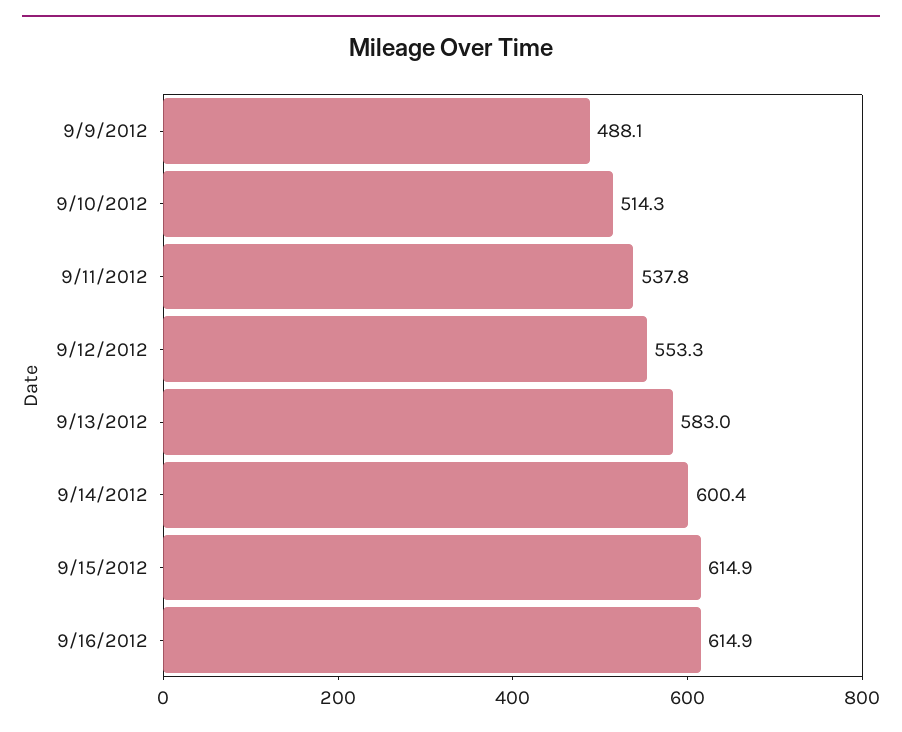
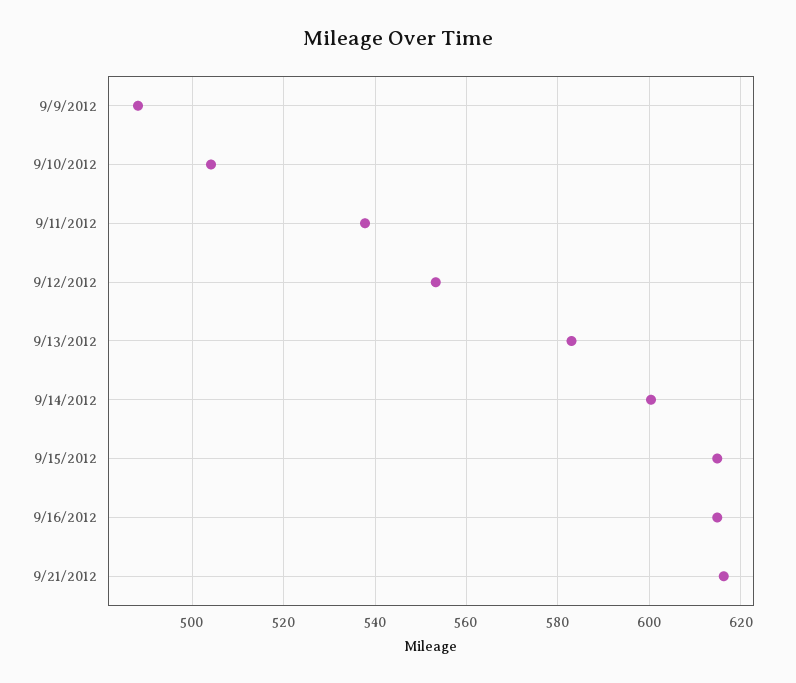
9/10/2012: 514.3 -> 504
9/21/2012: none -> 616

